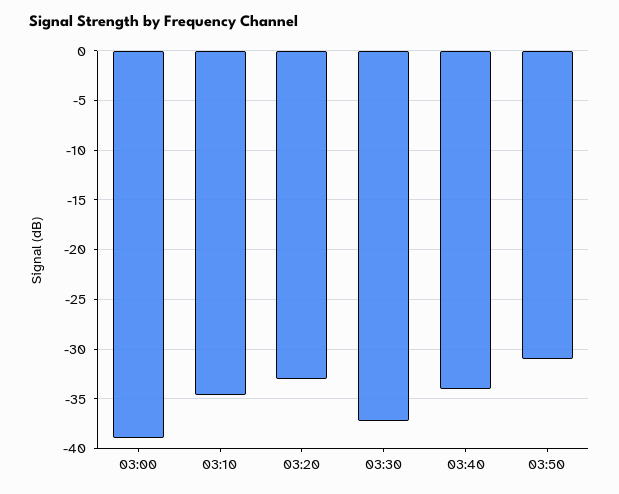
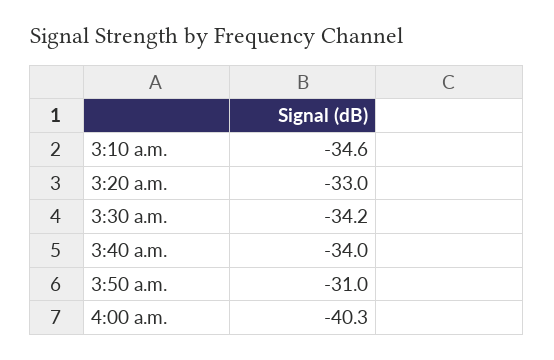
03:00: -39 -> none
03:30: -37 -> -34.2
4:00 a.m.: none -> -40.3

